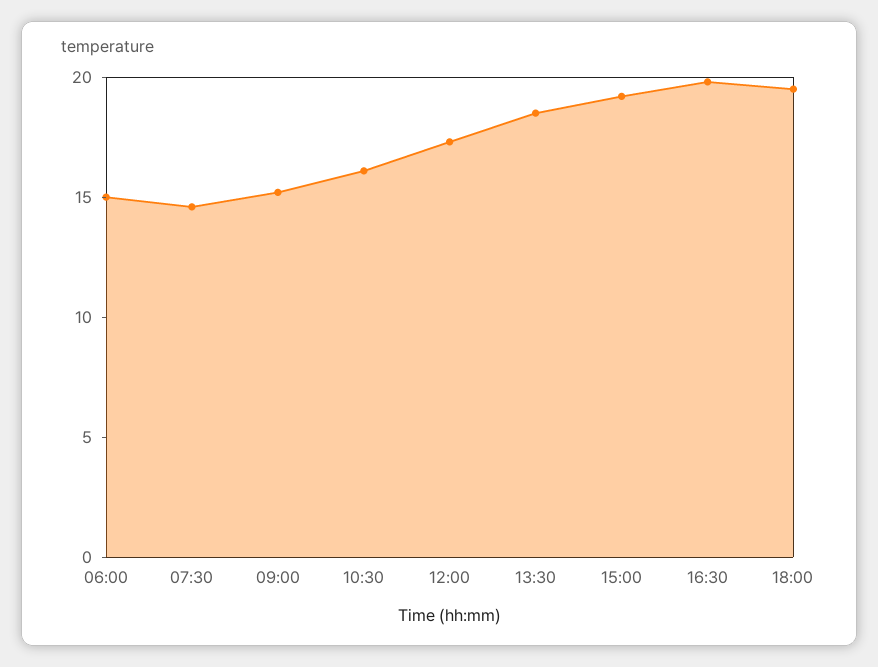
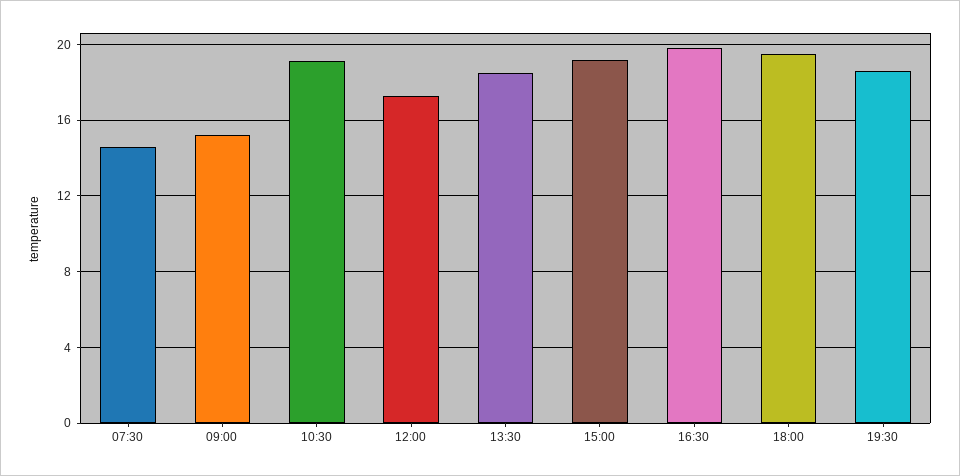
06:00: 15 -> none
10:30: 16 -> 19
19:30: none -> 18.5

